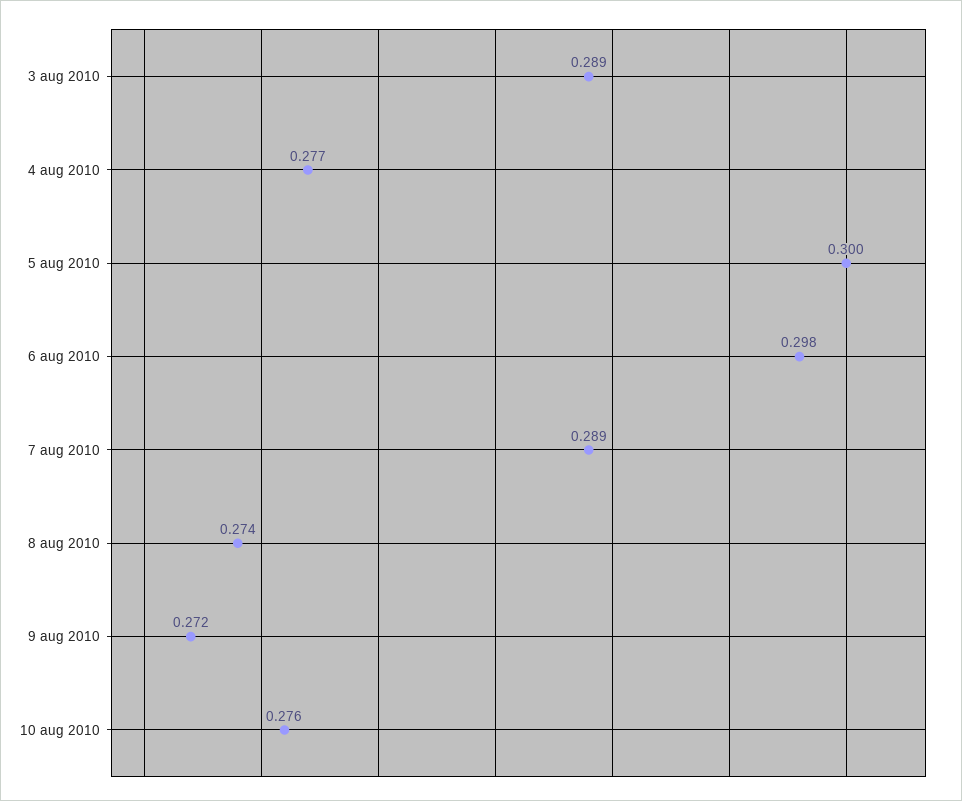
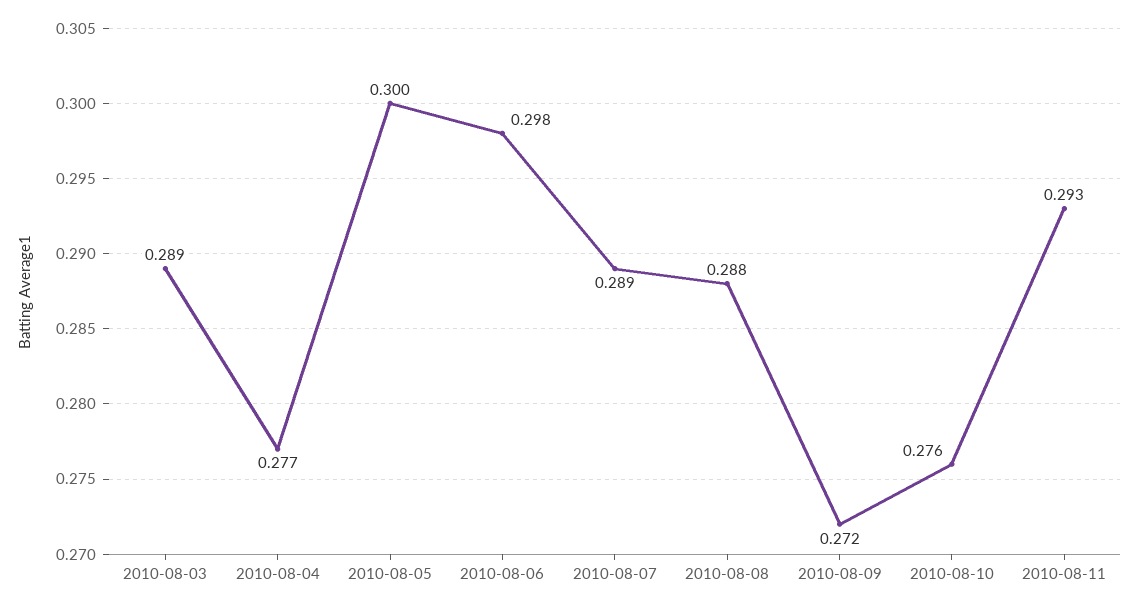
8 aug 2010: 0.274 -> 0.288
2010-08-11: none -> 0.293

